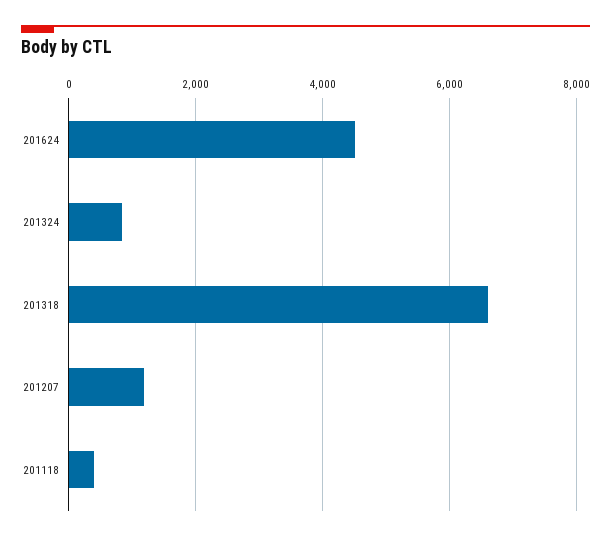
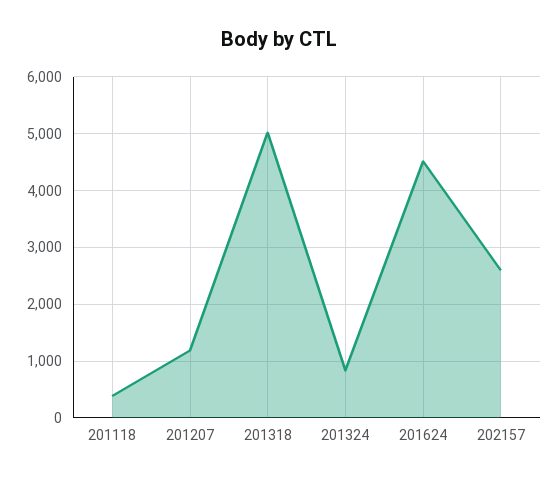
201318: 6600 -> 5000
202157: none -> 2600

